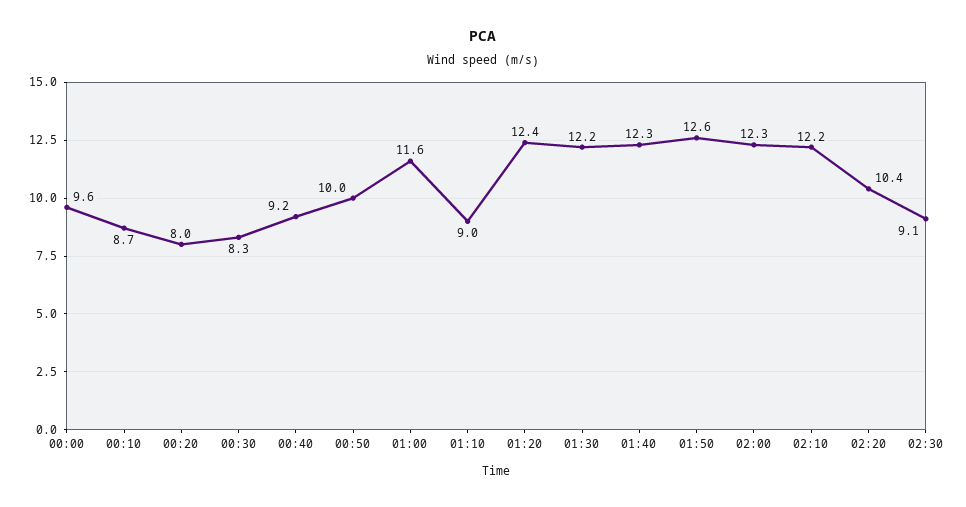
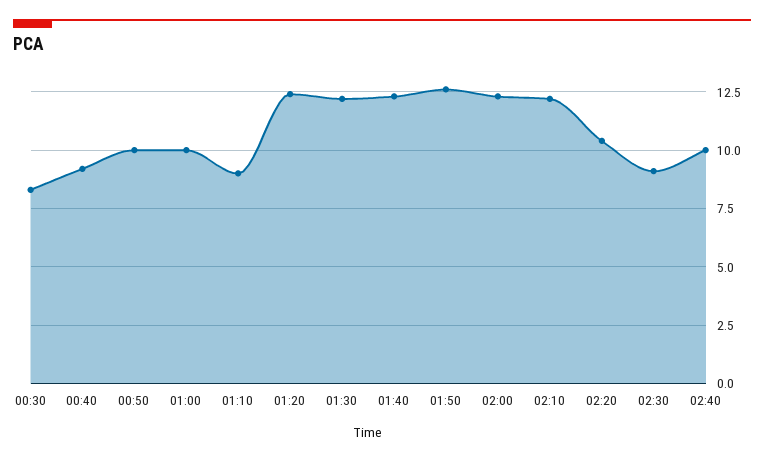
00:00: 9.6 -> none
00:10: 8.7 -> none
00:20: 8 -> none
01:00: 11.6 -> 10
02:40: none -> 10

